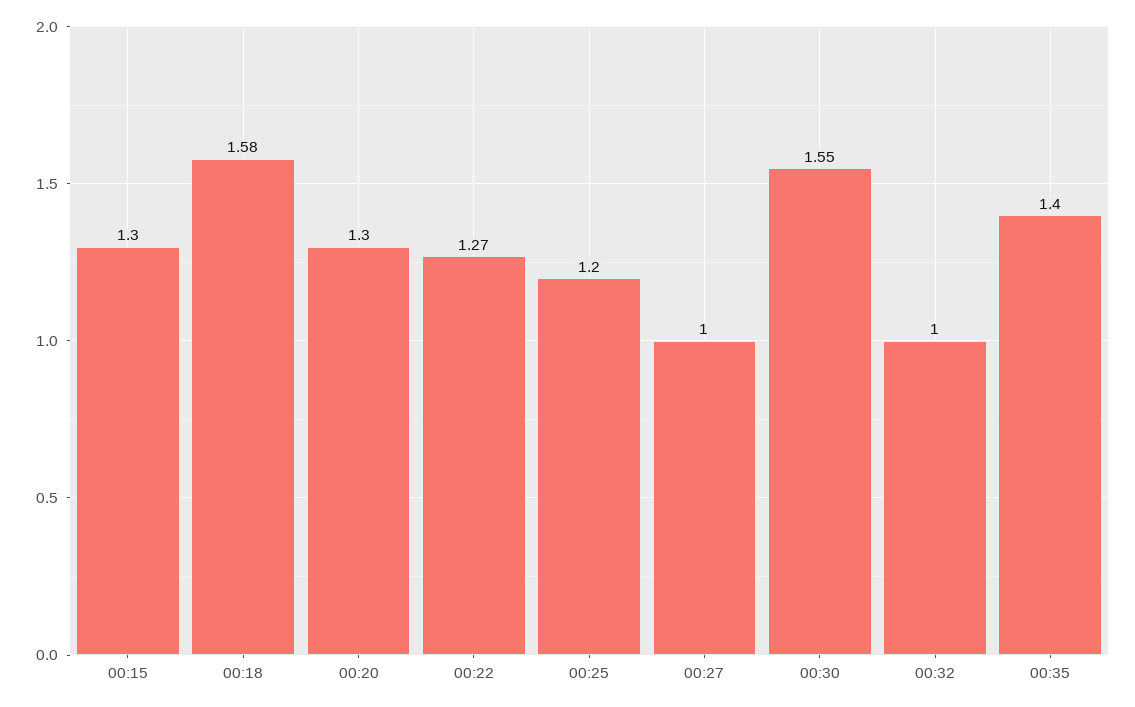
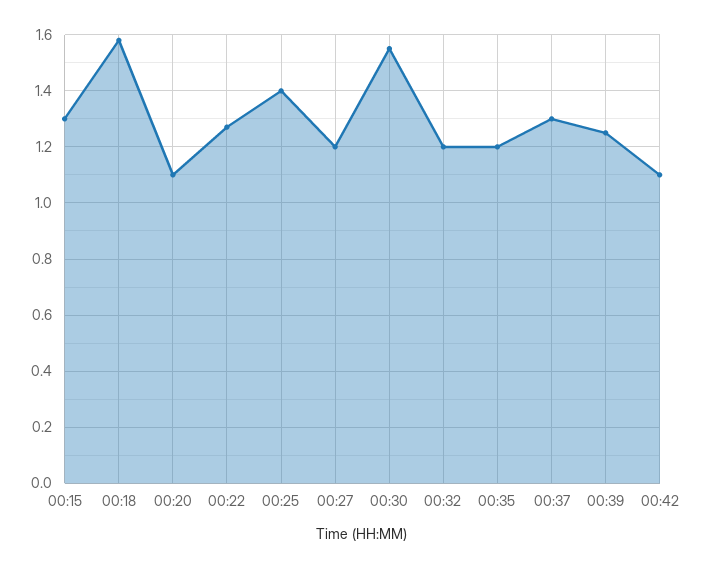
00:20: 1.3 -> 1.1
00:25: 1.2 -> 1.4
00:27: 1 -> 1.2
00:32: 1 -> 1.2
00:35: 1.4 -> 1.2
00:37: none -> 1.3
00:39: none -> 1.25
00:42: none -> 1.1

